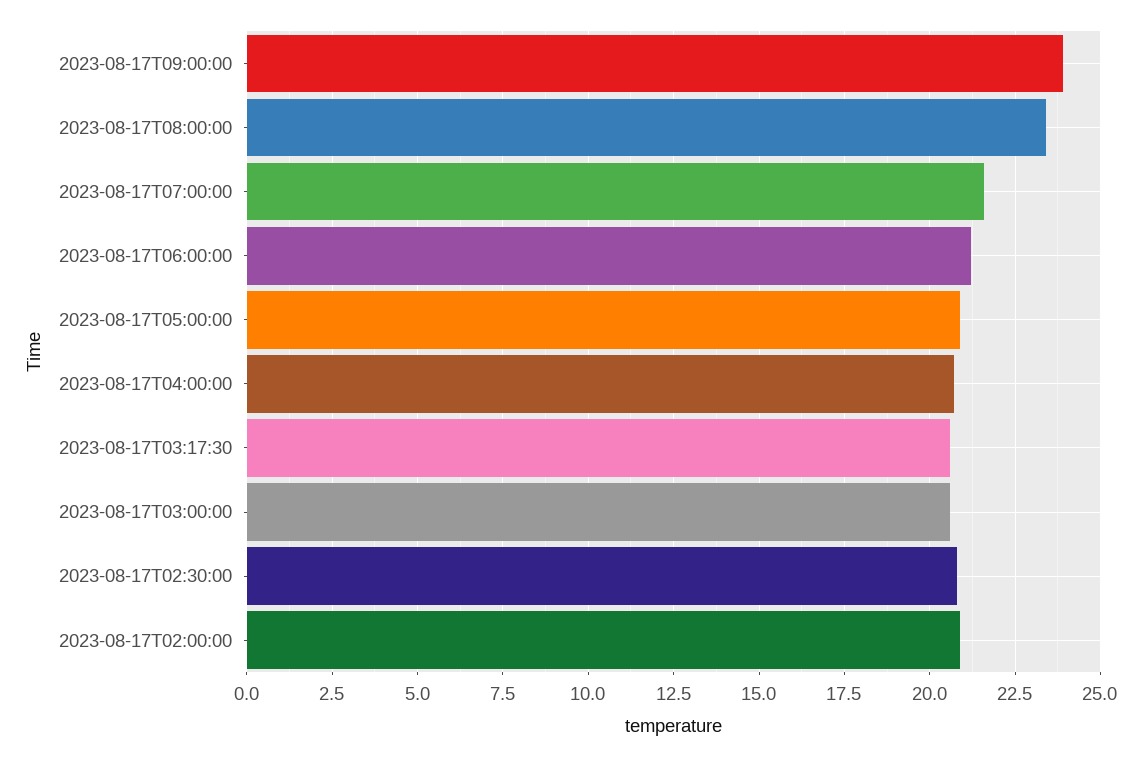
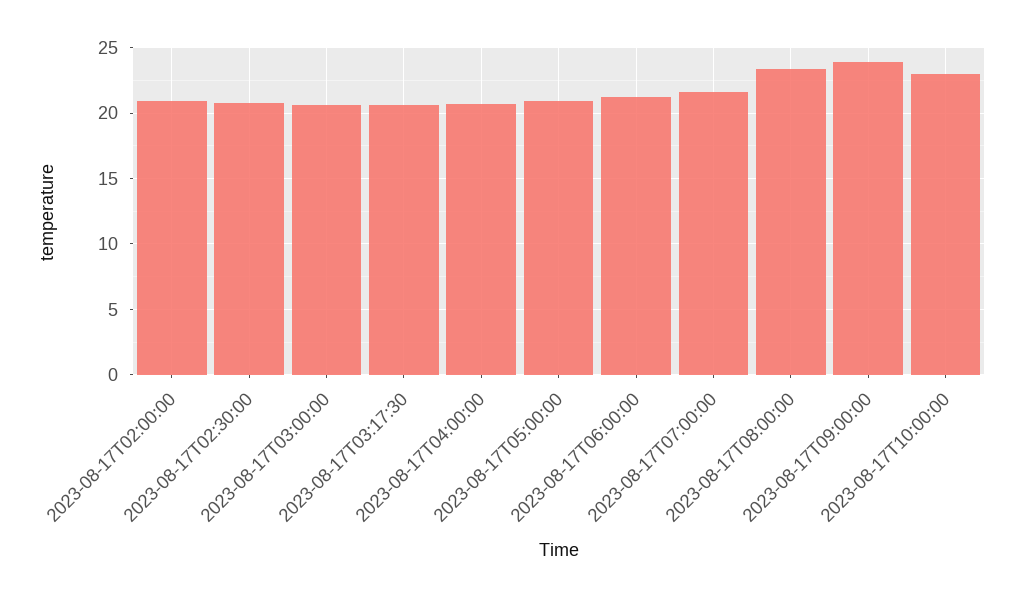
2023-08-17T10:00:00: none -> 23

